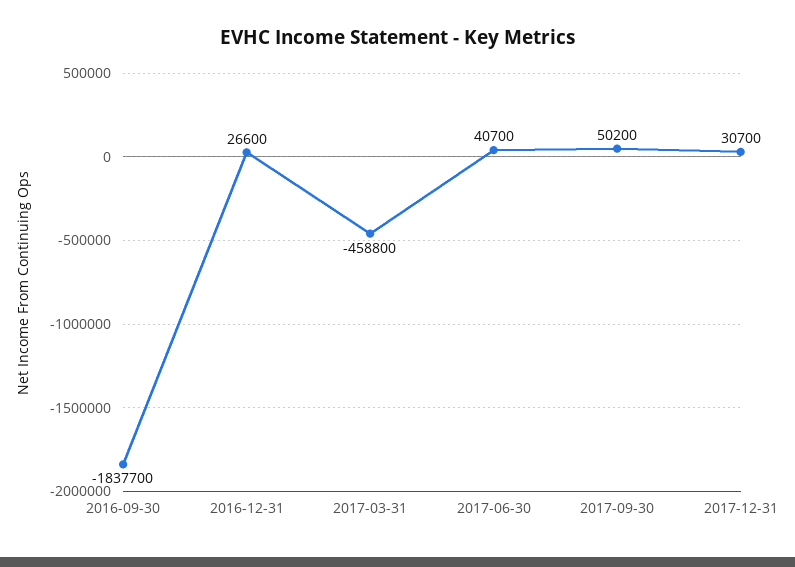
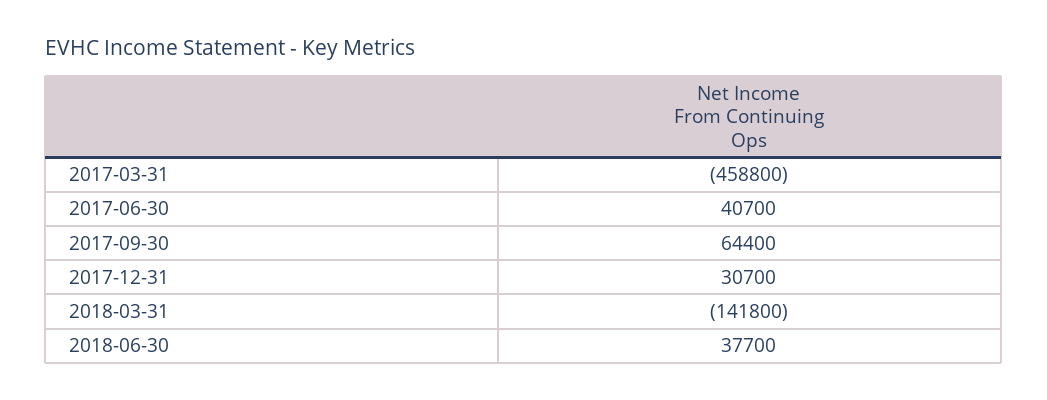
2016-09-30: -1837700 -> none
2016-12-31: 26600 -> none
2017-09-30: 50200 -> 64400
2018-03-31: none -> -141800
2018-06-30: none -> 37700

